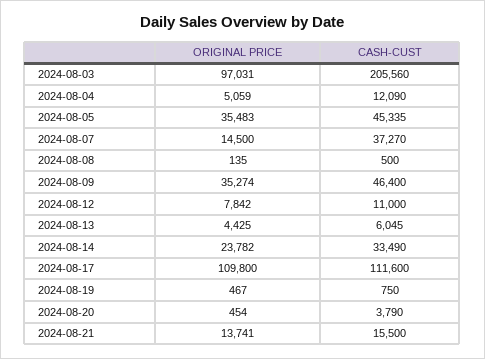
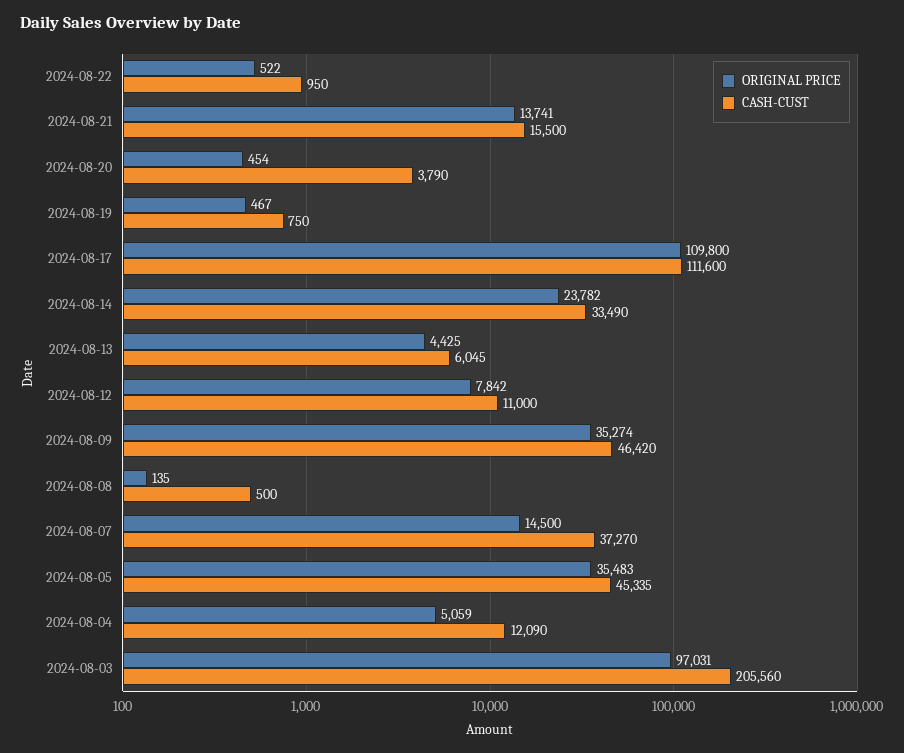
CASH-CUST, 2024-08-09: 46400 -> 46420
ORIGINAL PRICE, 2024-08-22: none -> 522
CASH-CUST, 2024-08-22: none -> 950

